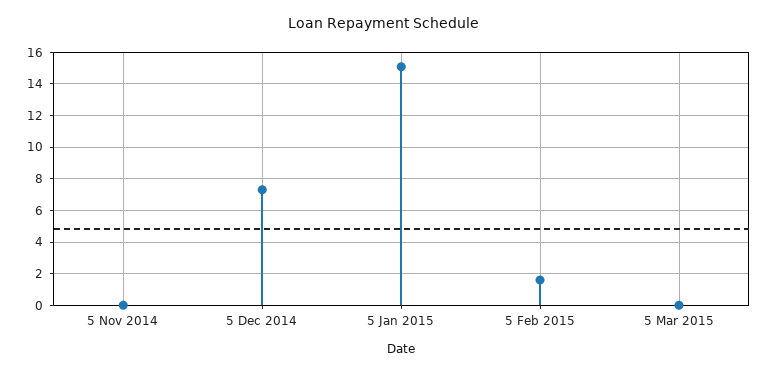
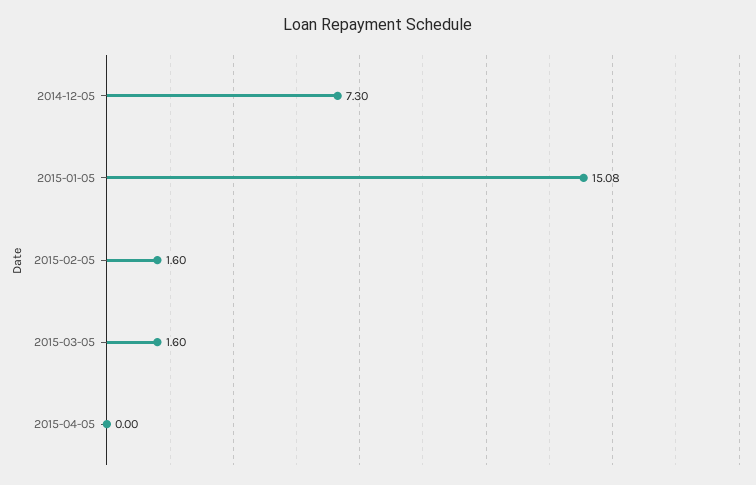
5 Nov 2014: 0 -> none
5 Mar 2015: 0 -> 1.6
2015-04-05: none -> 0

